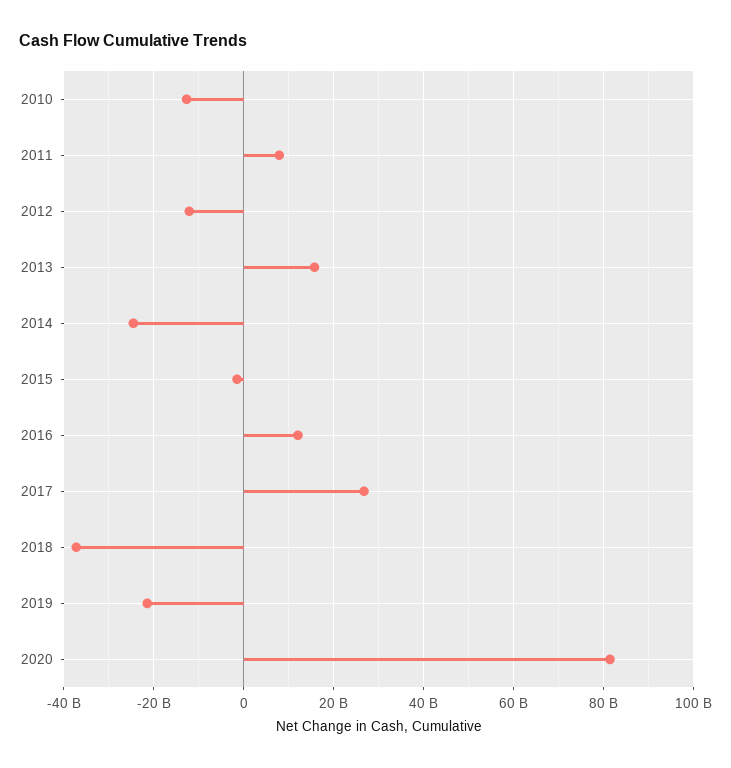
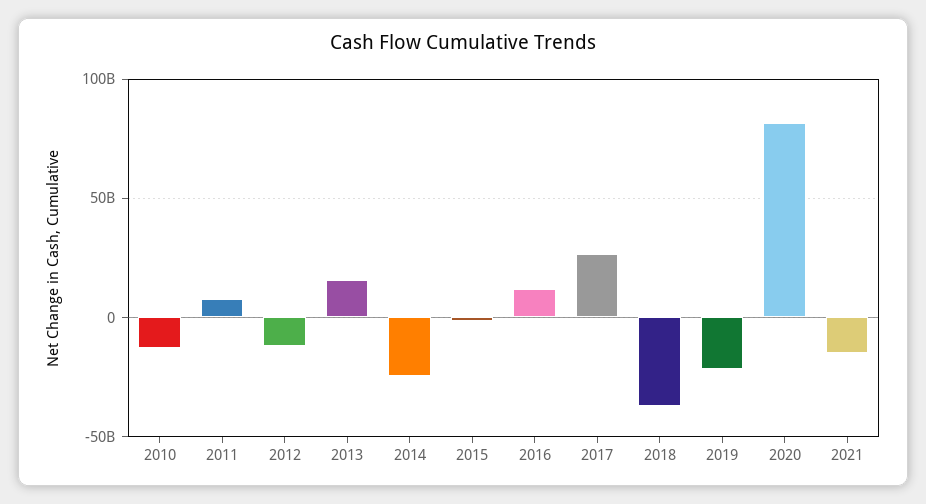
2021: none -> -15000000000

